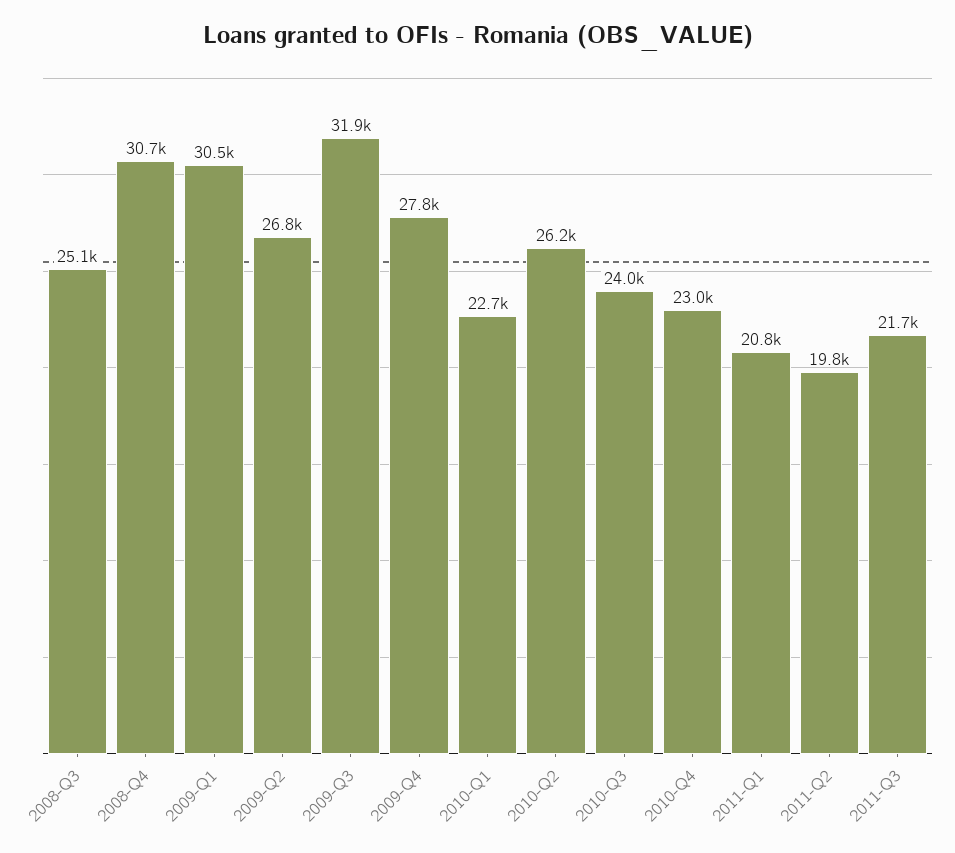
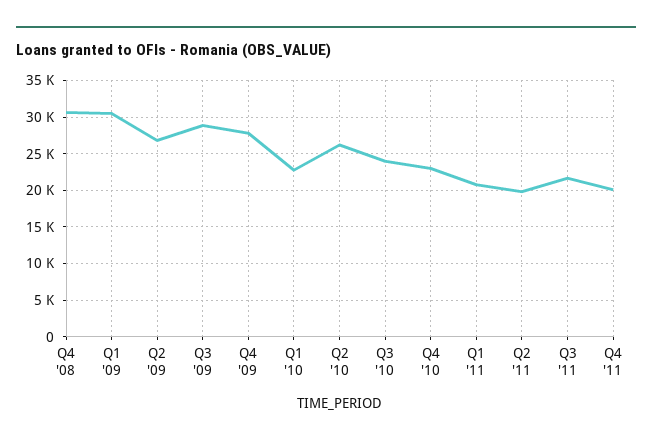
2008-Q3: 25100 -> none
2009-Q3: 31900 -> 29000
Q4 '11: none -> 20000

